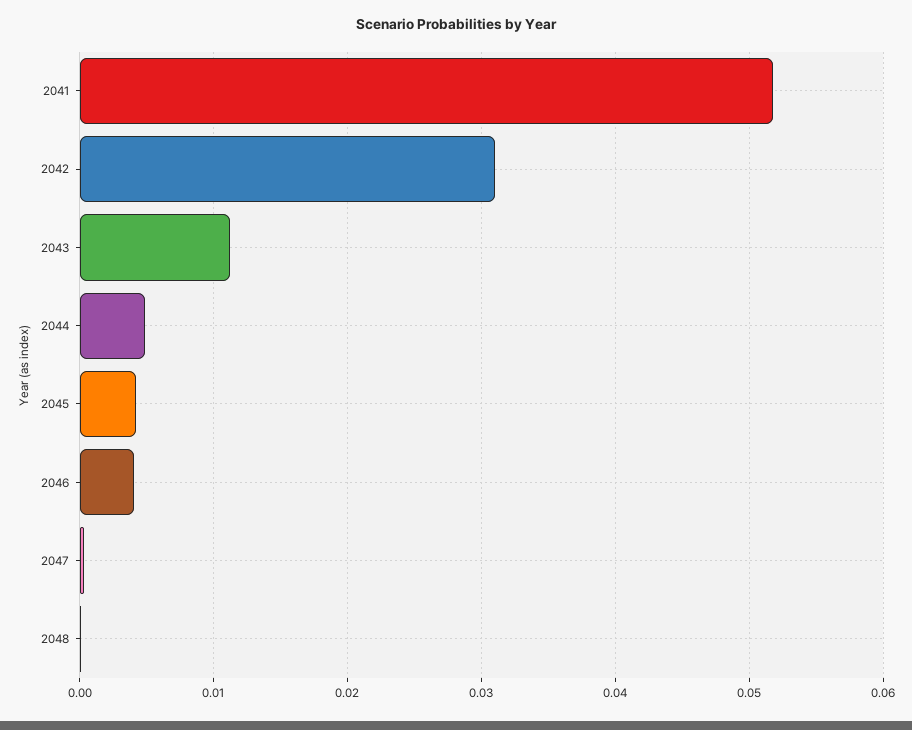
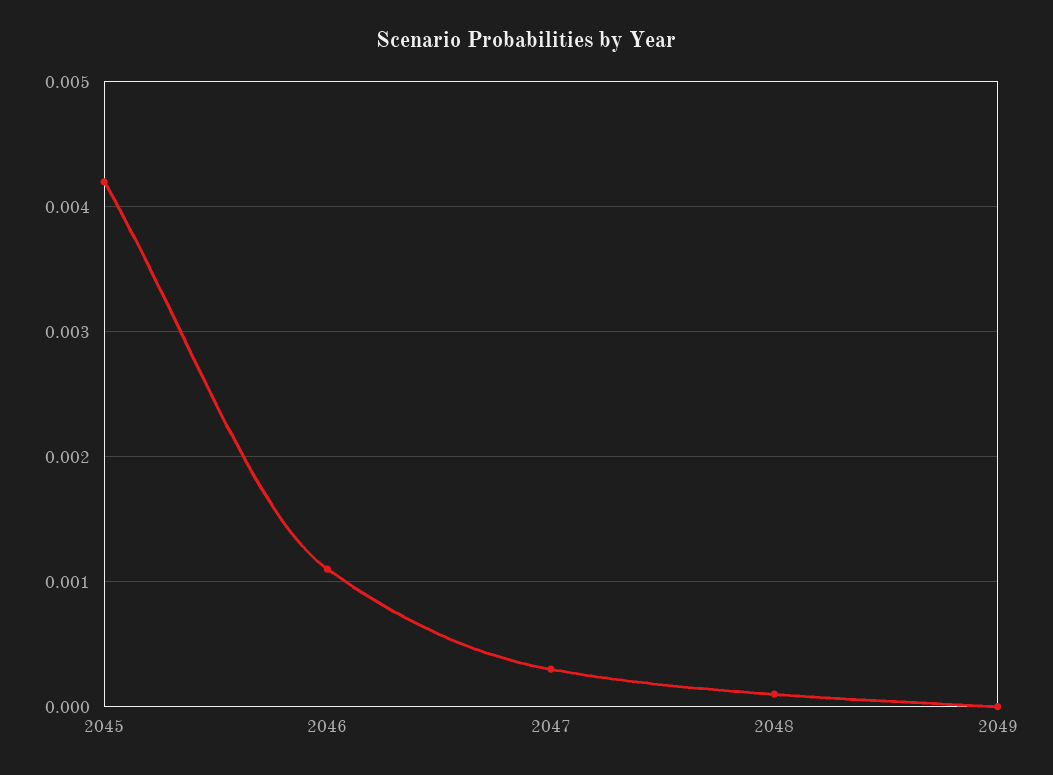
2041: 0.052 -> none
2042: 0.031 -> none
2043: 0.011 -> none
2044: 0.005 -> none
2046: 0.004 -> 0.0011
2049: none -> 0

